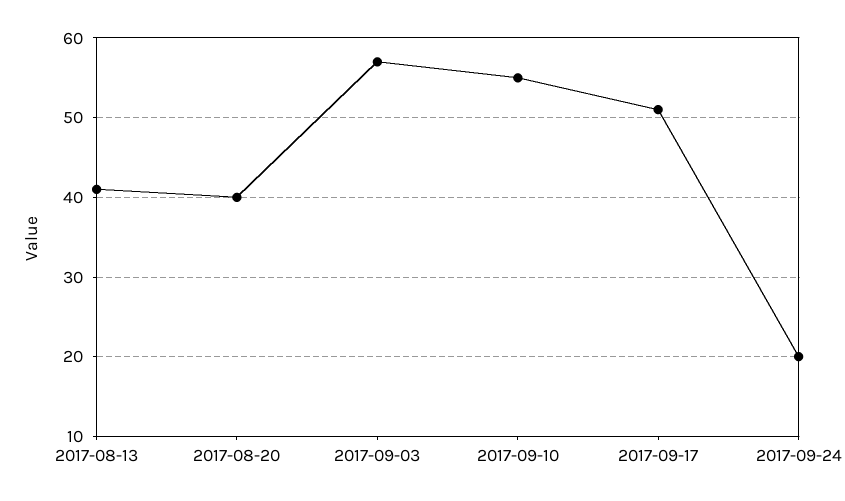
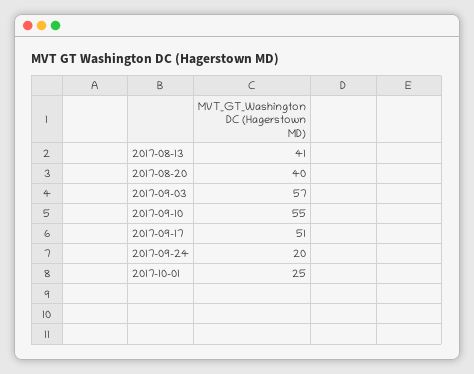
2017-10-01: none -> 25

